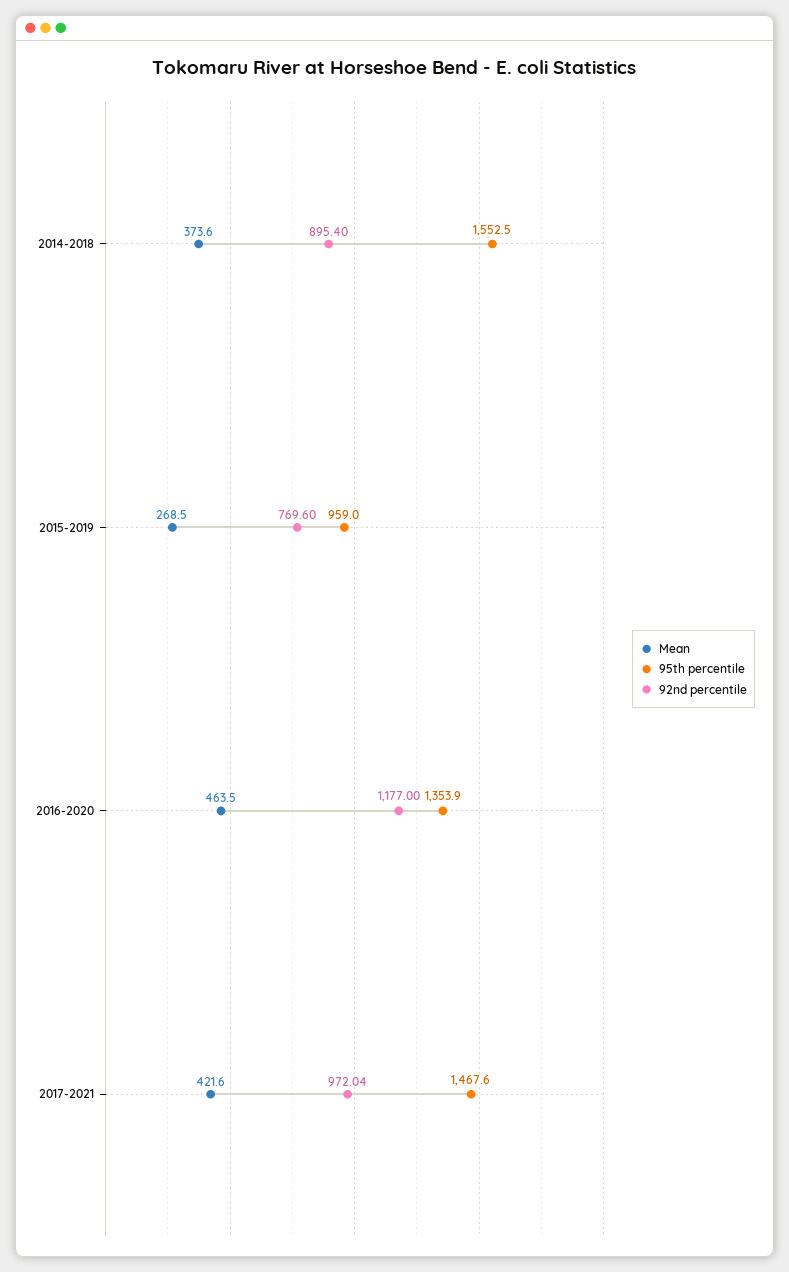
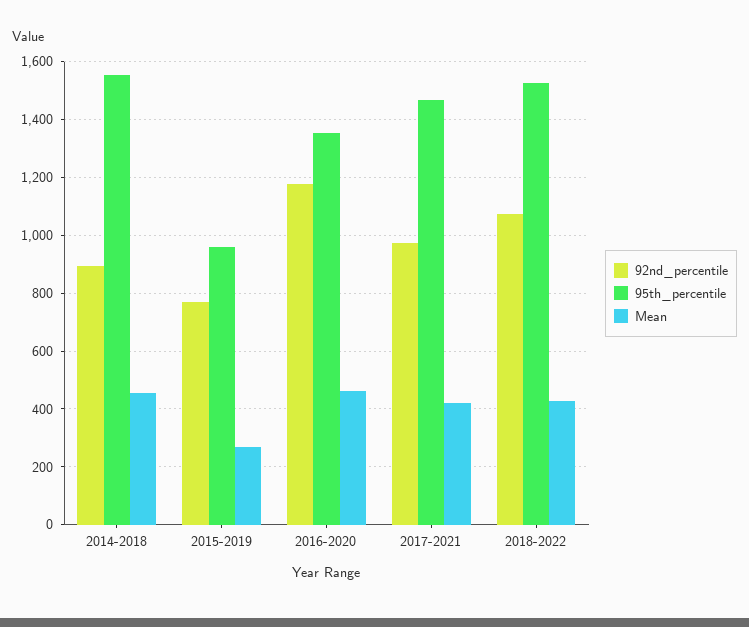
Mean, 2014-2018: 373.6 -> 450
92nd percentile, 2018-2022: none -> 1075
95th percentile, 2018-2022: none -> 1525
Mean, 2018-2022: none -> 425

